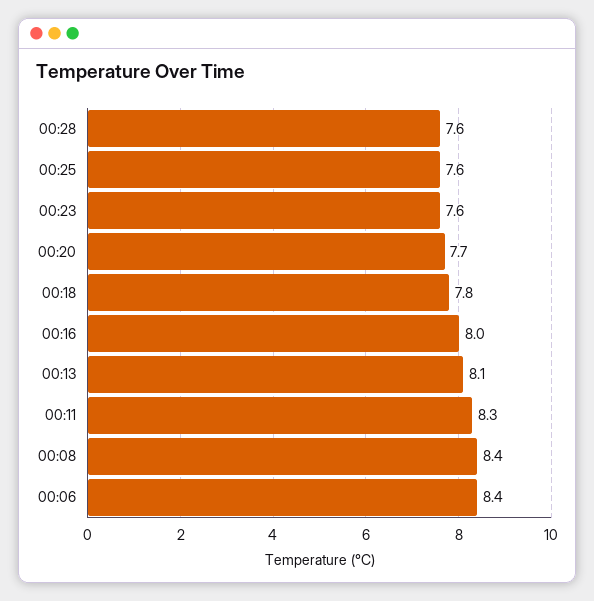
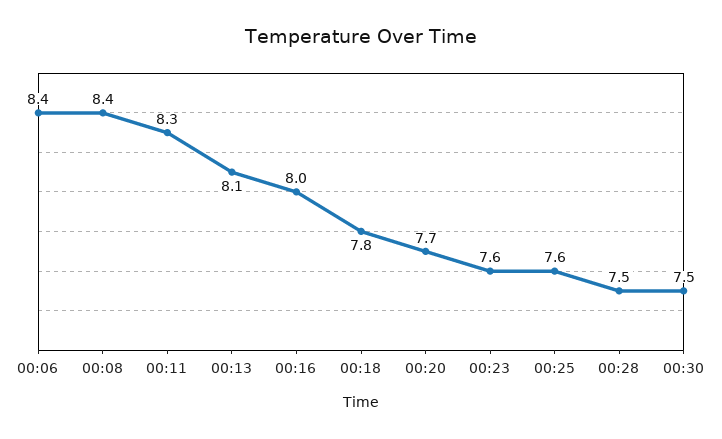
00:28: 7.6 -> 7.5
00:30: none -> 7.5

